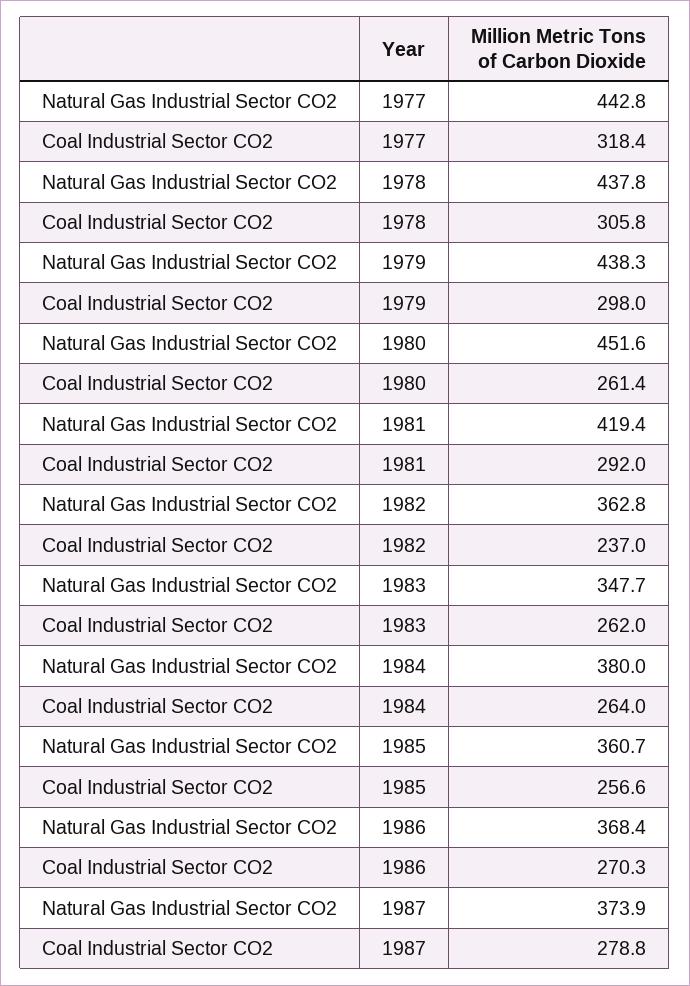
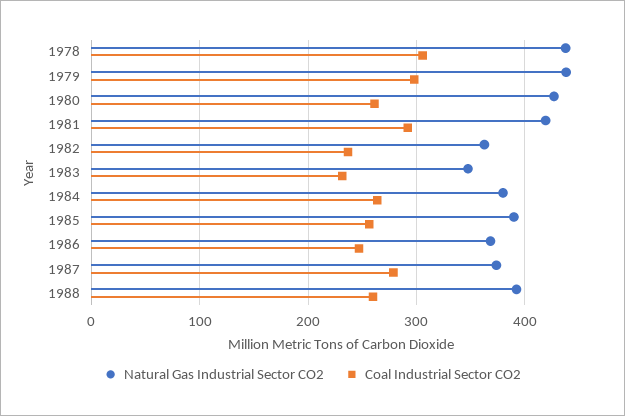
Natural Gas Industrial Sector CO2, 1977: 442.8 -> none
Coal Industrial Sector CO2, 1977: 318.4 -> none
Natural Gas Industrial Sector CO2, 1980: 451.6 -> 430
Coal Industrial Sector CO2, 1983: 262 -> 230
Natural Gas Industrial Sector CO2, 1985: 360.7 -> 390
Coal Industrial Sector CO2, 1986: 270.3 -> 250
Natural Gas Industrial Sector CO2, 1988: none -> 390
Coal Industrial Sector CO2, 1988: none -> 260

